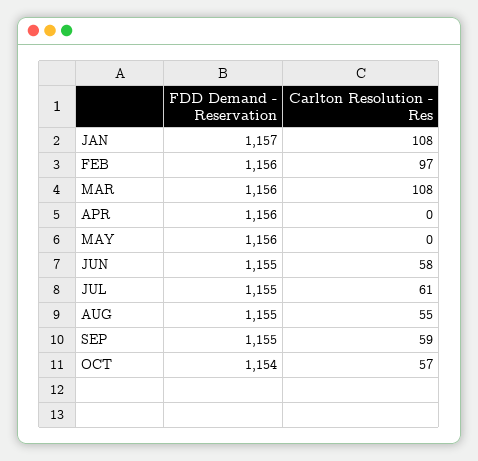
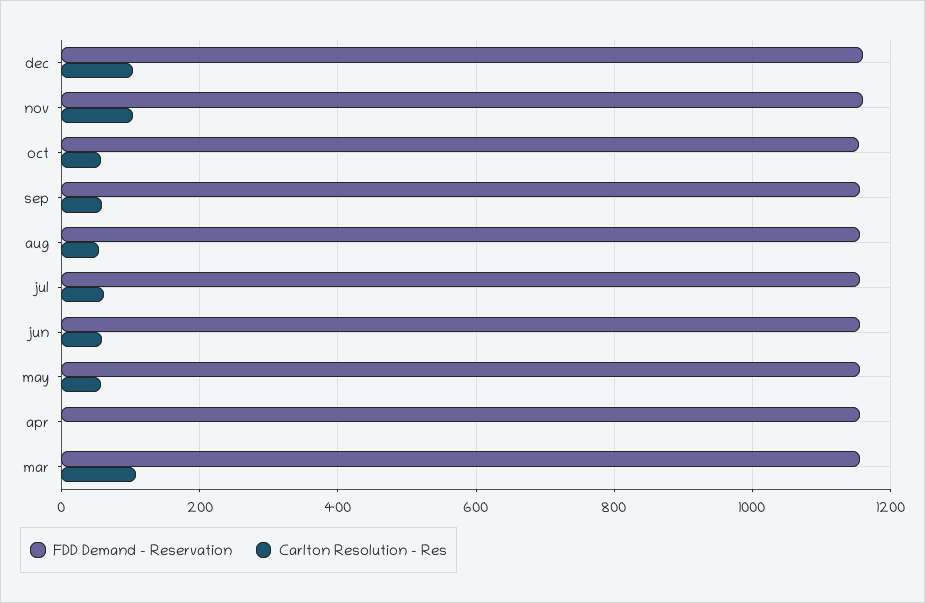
FDD Demand - Reservation, JAN: 1157 -> none
Carlton Resolution - Res, JAN: 108 -> none
FDD Demand - Reservation, FEB: 1156 -> none
Carlton Resolution - Res, FEB: 97 -> none
Carlton Resolution - Res, MAY: 0 -> 60
FDD Demand - Reservation, dec: none -> 1160
Carlton Resolution - Res, dec: none -> 100
FDD Demand - Reservation, nov: none -> 1160
Carlton Resolution - Res, nov: none -> 100

